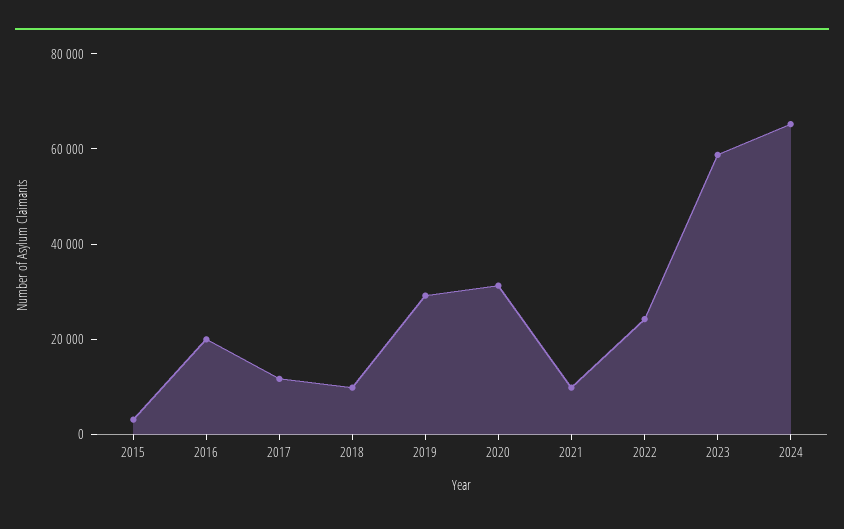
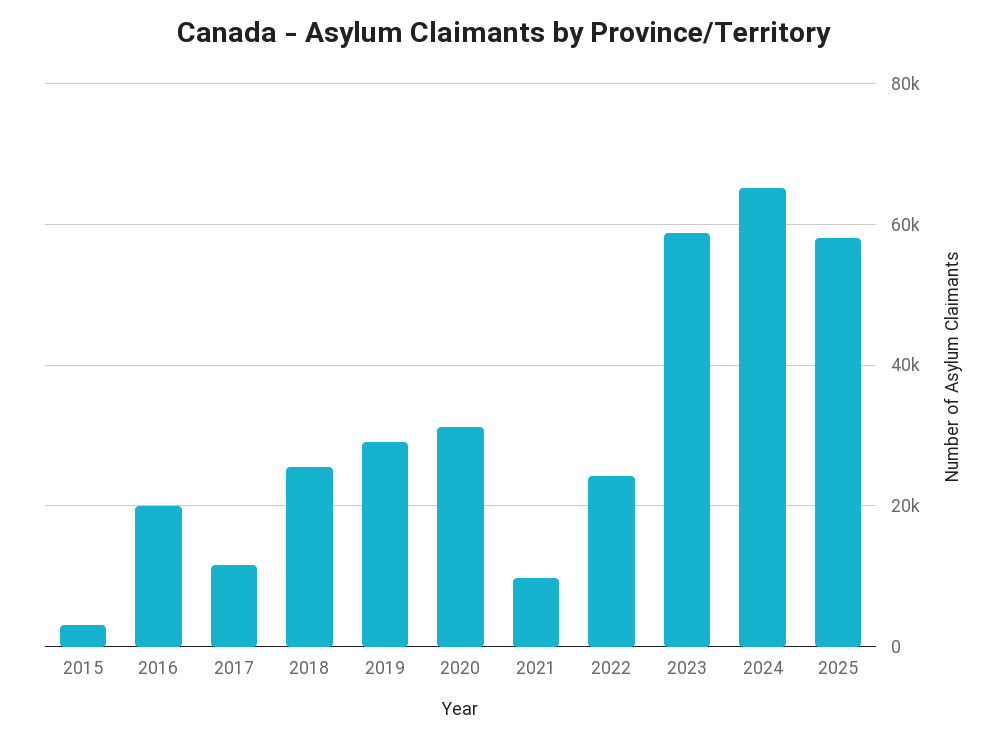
2018: 10000 -> 26000
2025: none -> 58000

